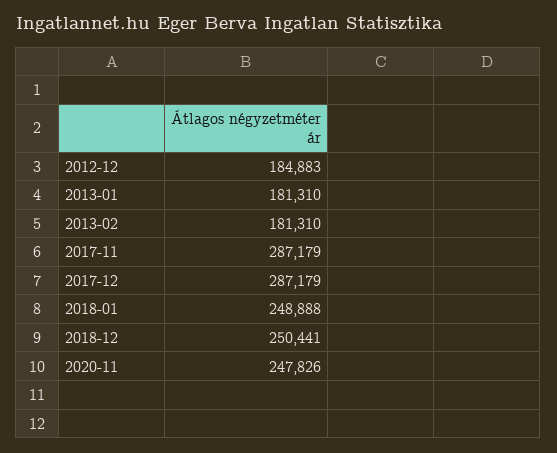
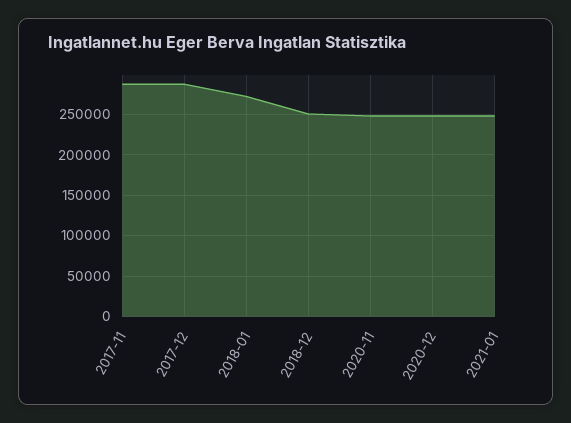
2012-12: 184883 -> none
2013-01: 181310 -> none
2013-02: 181310 -> none
2018-01: 248888 -> 270000
2020-12: none -> 250000
2021-01: none -> 250000

